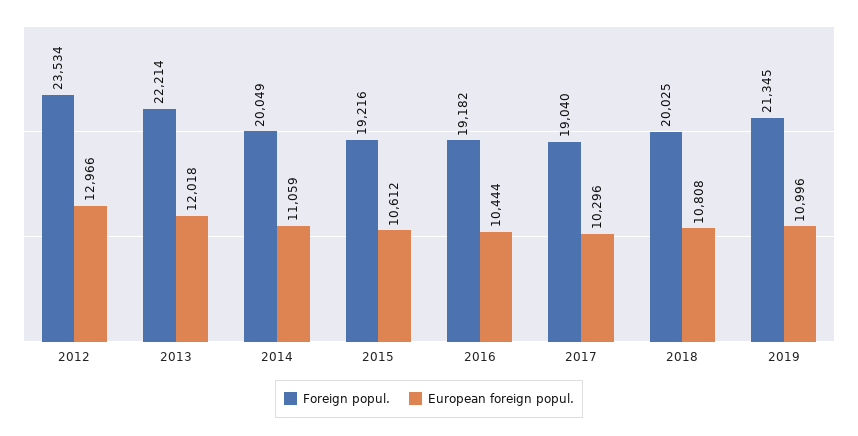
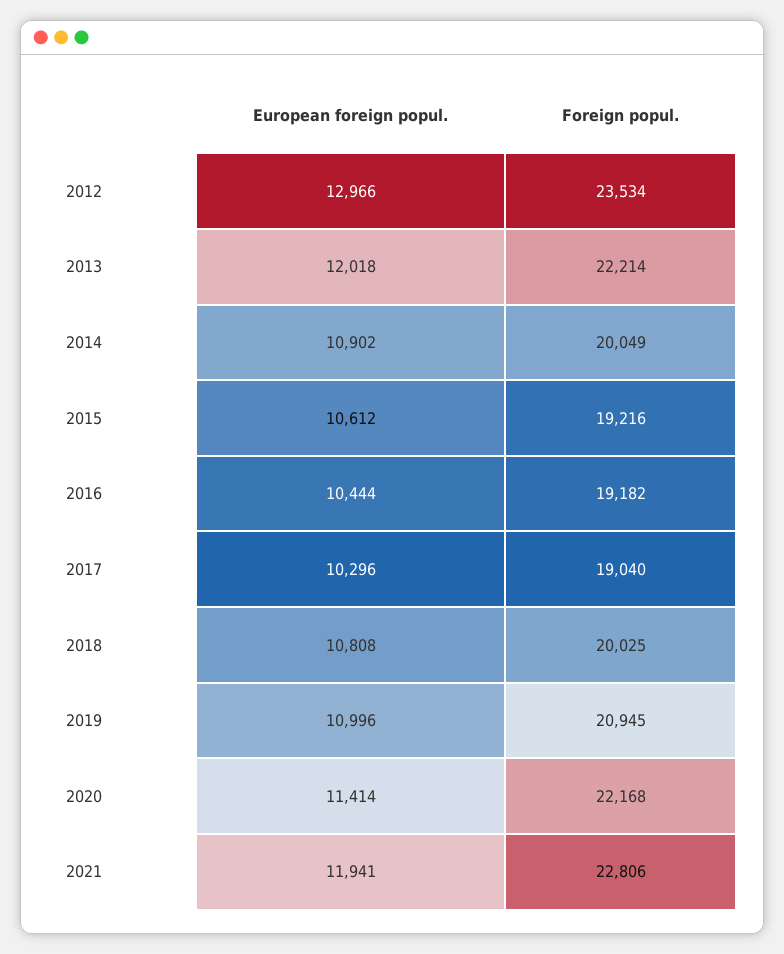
European foreign popul., 2014: 11059 -> 10902
Foreign popul., 2019: 21345 -> 20945
European foreign popul., 2020: none -> 11414
Foreign popul., 2020: none -> 22168
European foreign popul., 2021: none -> 11941
Foreign popul., 2021: none -> 22806

